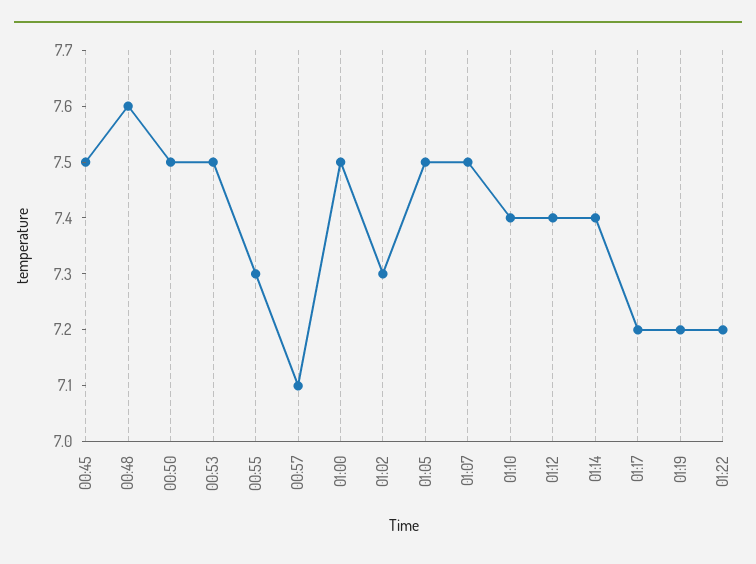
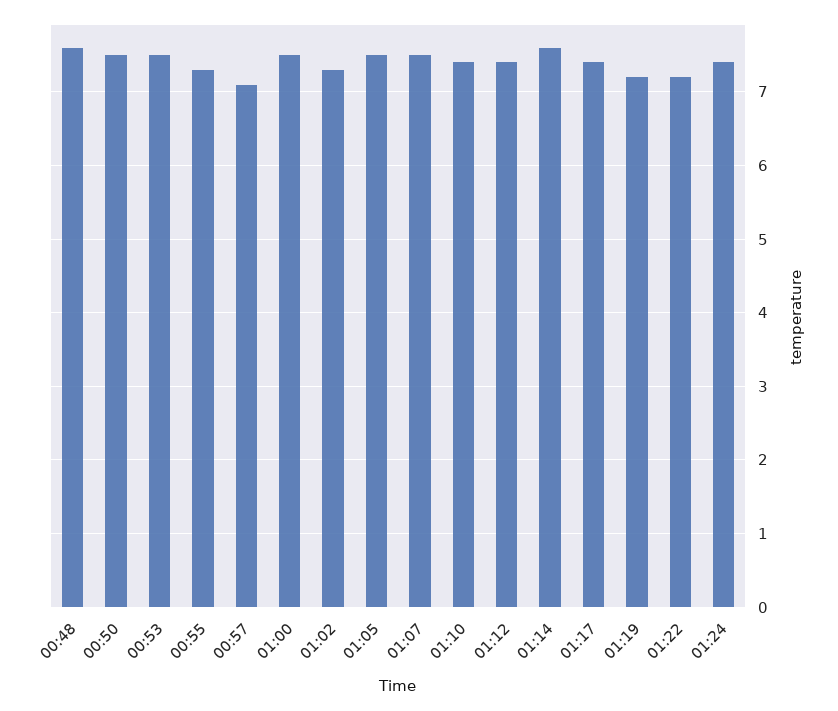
00:45: 7.5 -> none
01:14: 7.4 -> 7.6
01:17: 7.2 -> 7.4
01:24: none -> 7.4

